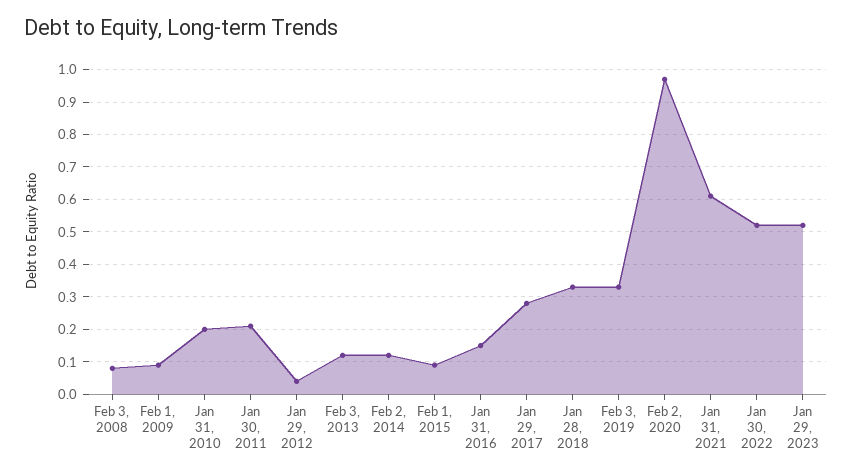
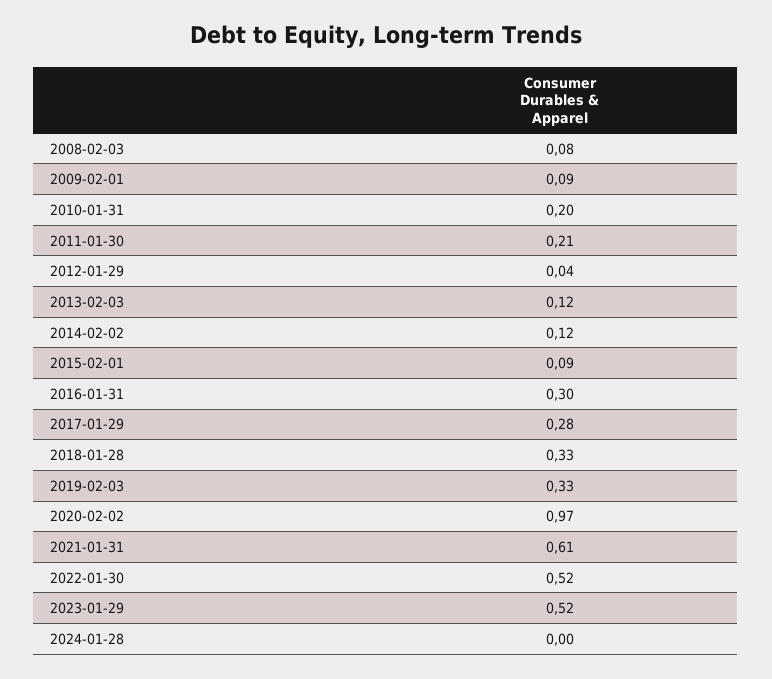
Jan 31, 2016: 0.15 -> 0.3
2024-01-28: none -> 0

